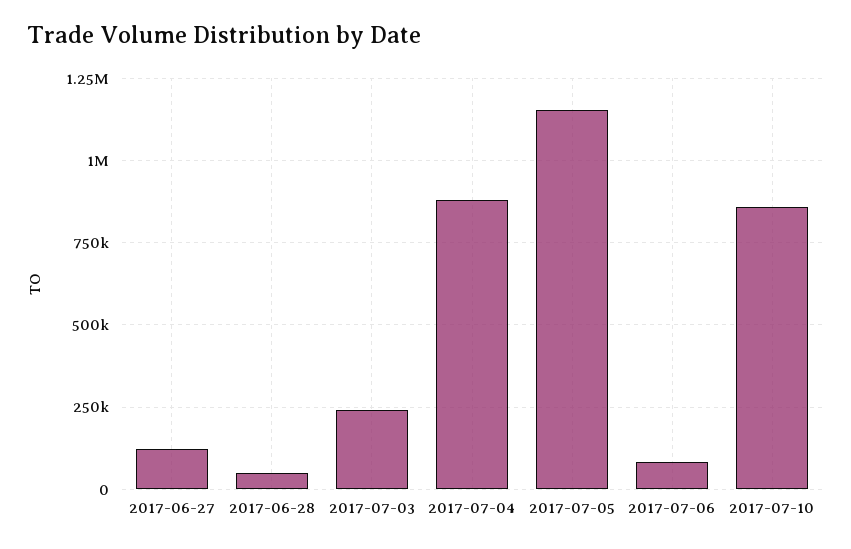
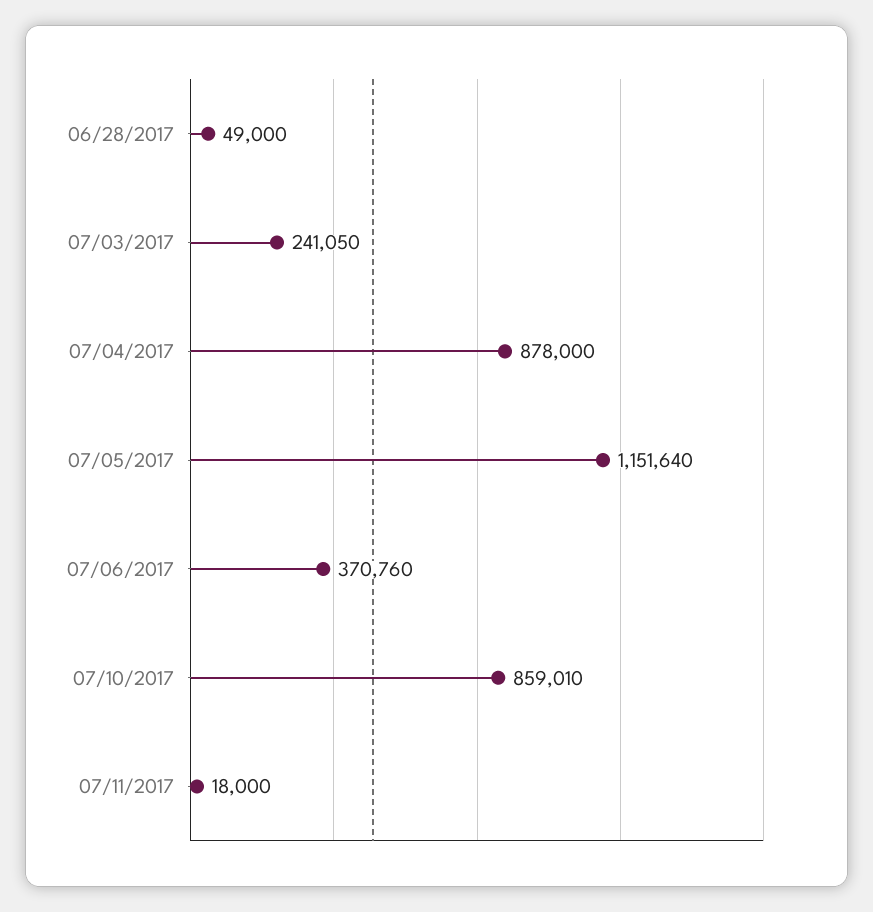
2017-06-27: 125000 -> none
2017-07-06: 75000 -> 370760
07/11/2017: none -> 18000

